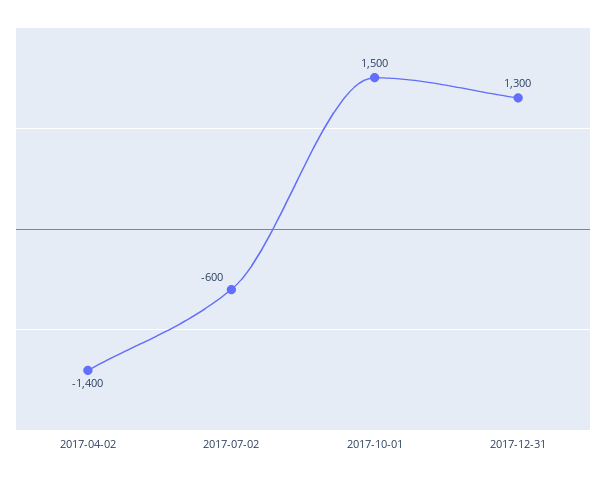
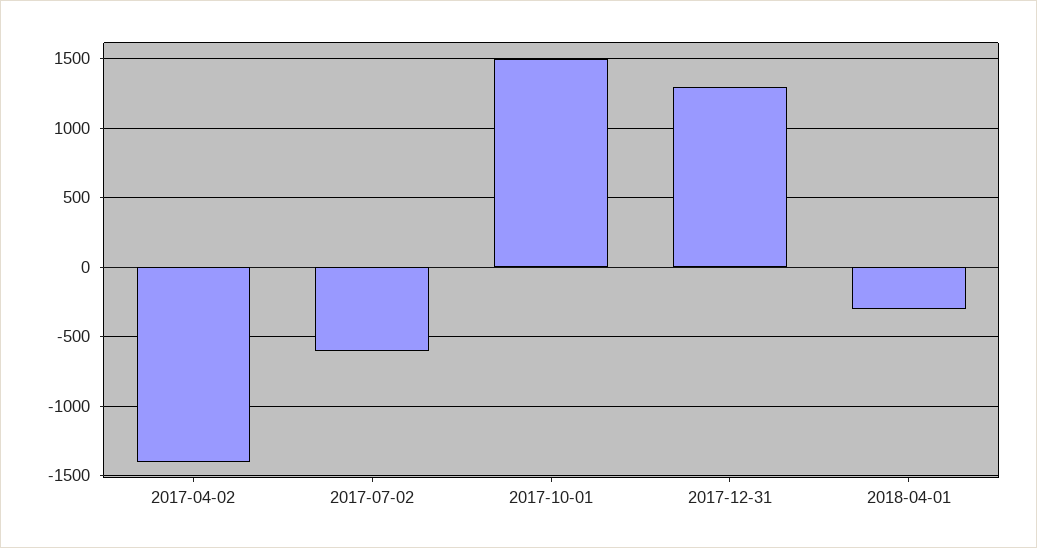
2018-04-01: none -> -300

